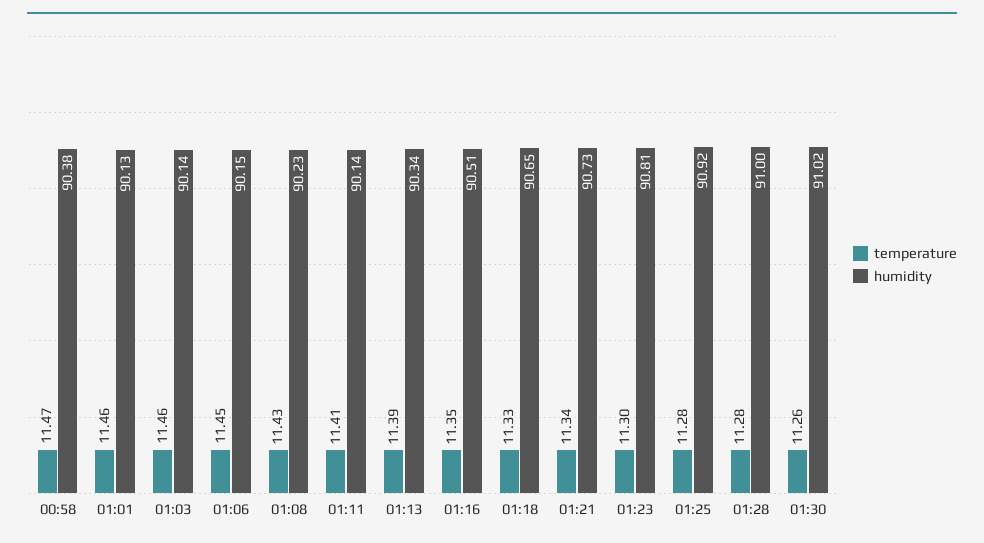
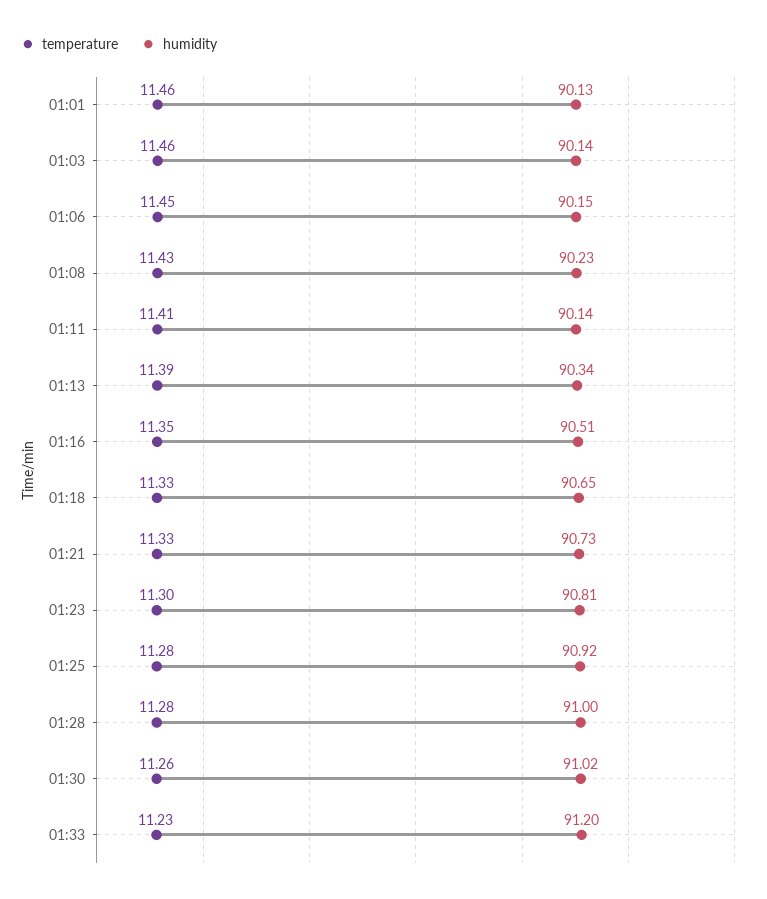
temperature, 00:58: 11.47 -> none
humidity, 00:58: 90.38 -> none
temperature, 01:21: 11.34 -> 11.33
temperature, 01:33: none -> 11.23
humidity, 01:33: none -> 91.2

